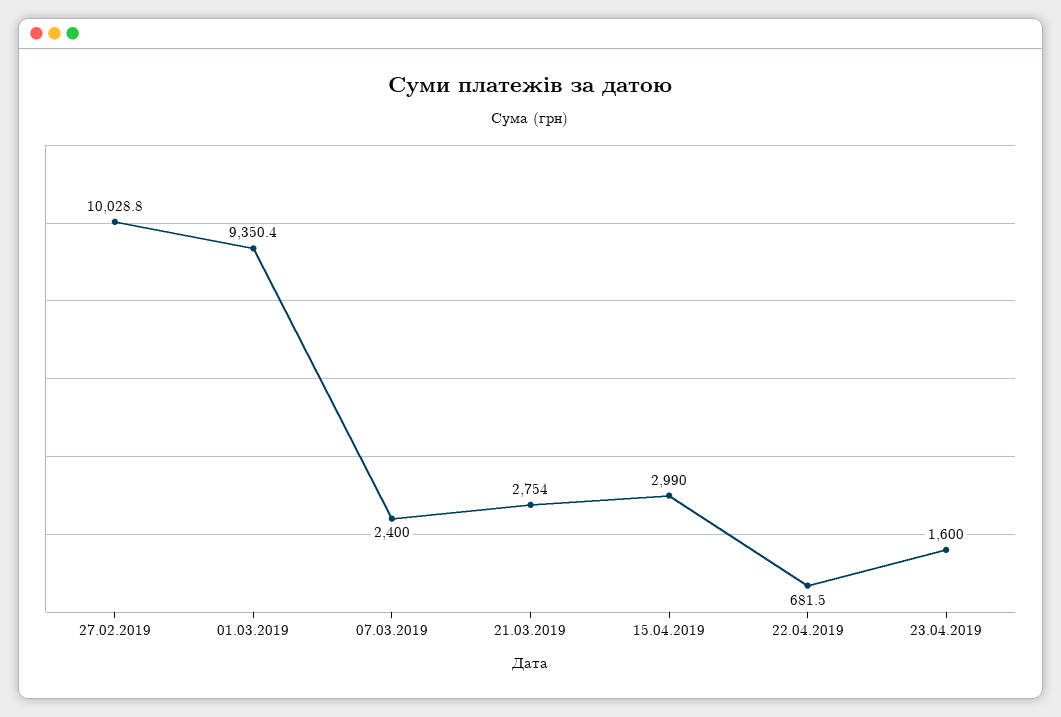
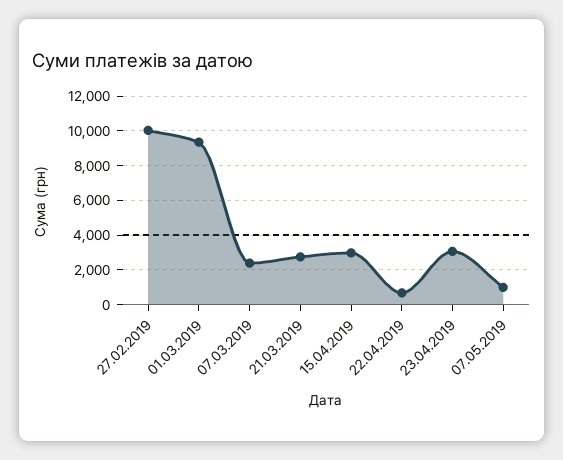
23.04.2019: 1600 -> 3000
07.05.2019: none -> 1000

